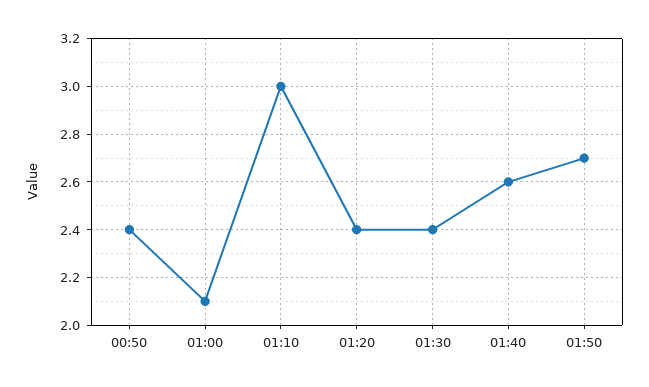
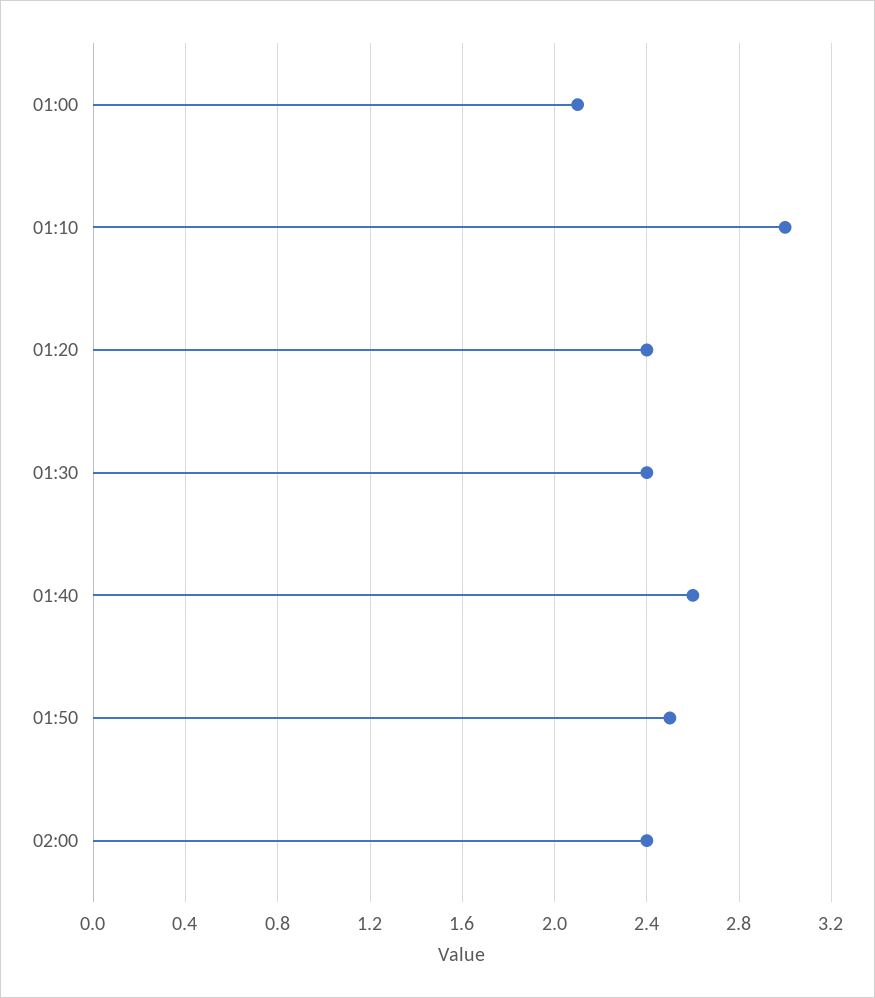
00:50: 2.4 -> none
01:50: 2.7 -> 2.5
02:00: none -> 2.4

